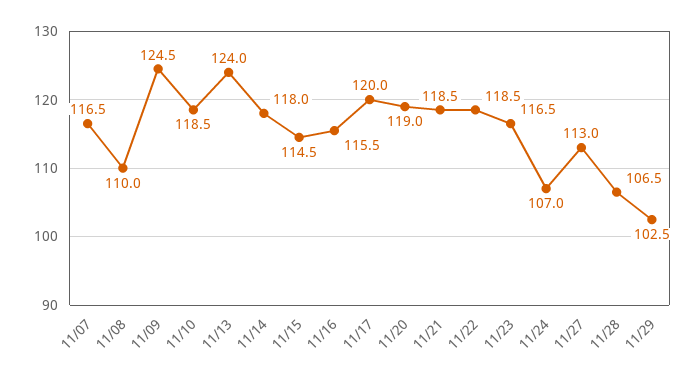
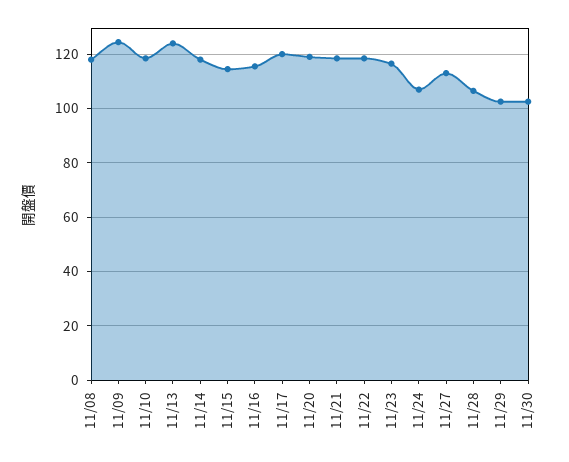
11/07: 116.5 -> none
11/08: 110 -> 117.5
11/30: none -> 102.5

